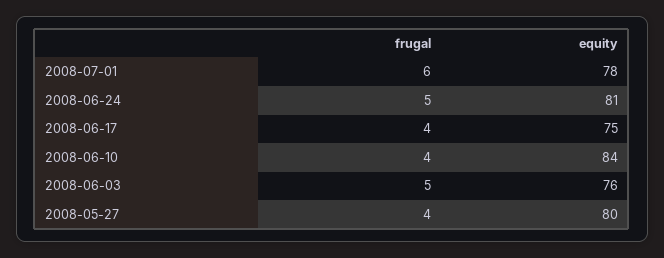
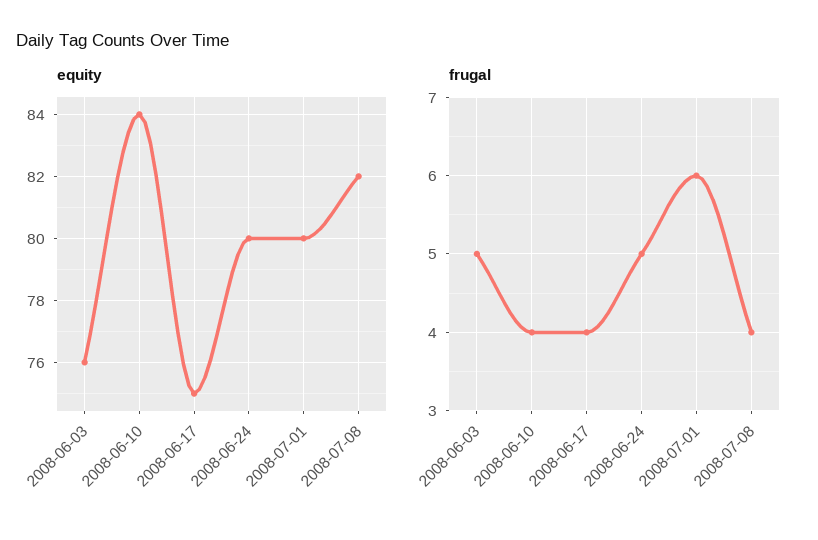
equity, 2008-07-01: 78 -> 80
equity, 2008-06-24: 81 -> 80
frugal, 2008-05-27: 4 -> none
equity, 2008-05-27: 80 -> none
equity, 2008-07-08: none -> 82
frugal, 2008-07-08: none -> 4

